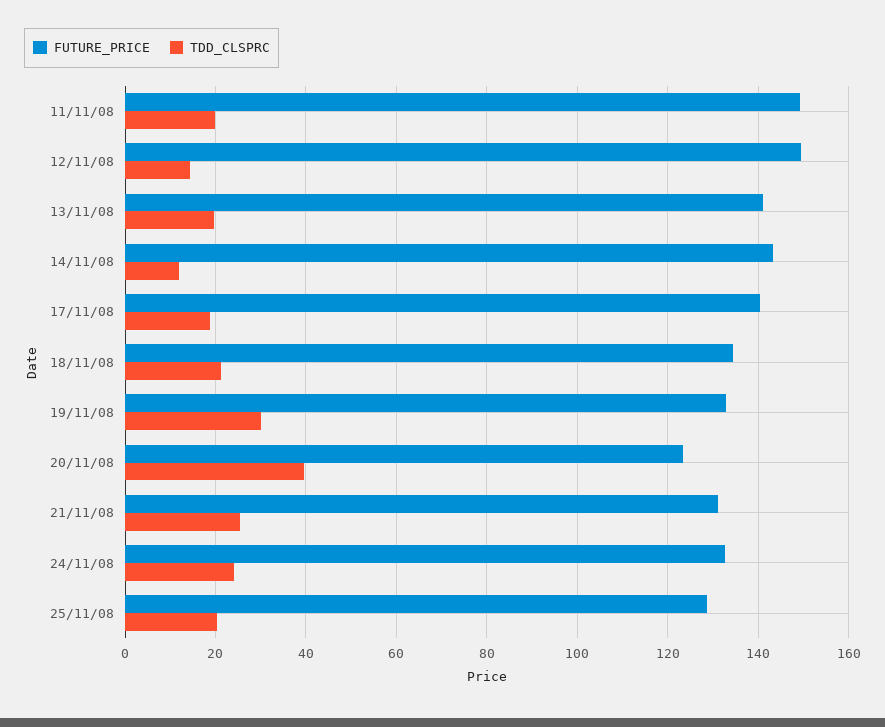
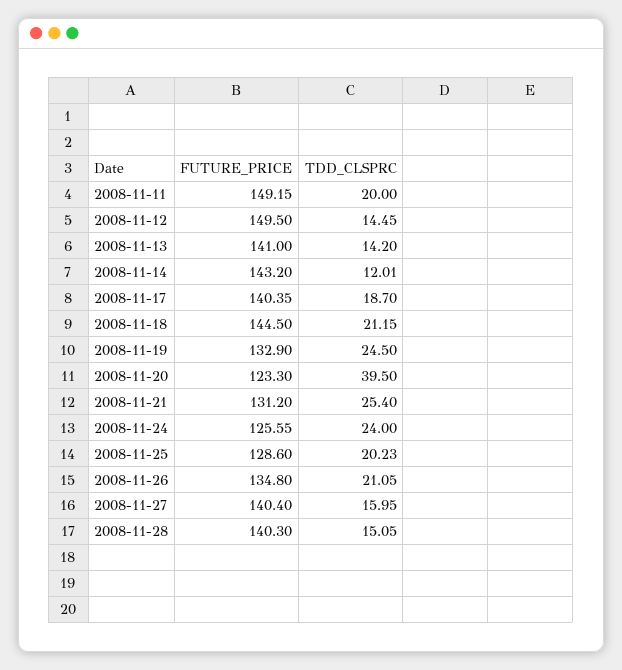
TDD_CLSPRC, 13/11/08: 20 -> 14.2
FUTURE_PRICE, 18/11/08: 134 -> 144.5
TDD_CLSPRC, 19/11/08: 30 -> 24.5
FUTURE_PRICE, 24/11/08: 132 -> 125.55
FUTURE_PRICE, 2008-11-26: none -> 134.8
TDD_CLSPRC, 2008-11-26: none -> 21.05
FUTURE_PRICE, 2008-11-27: none -> 140.4
TDD_CLSPRC, 2008-11-27: none -> 15.95
FUTURE_PRICE, 2008-11-28: none -> 140.3
TDD_CLSPRC, 2008-11-28: none -> 15.05

